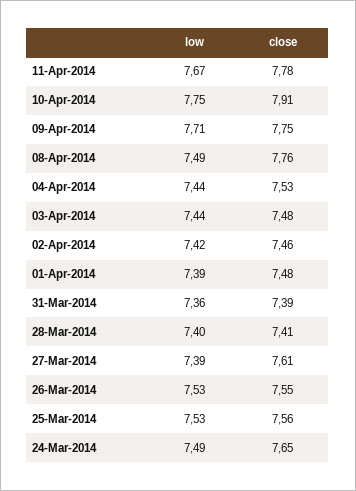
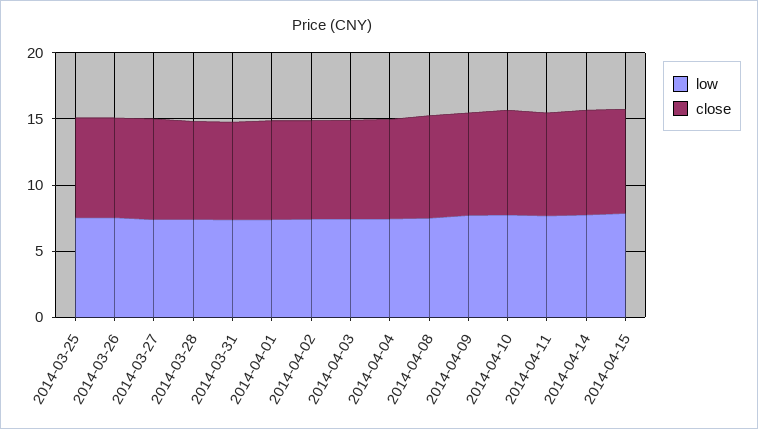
low, 24-Mar-2014: 7.49 -> none
close, 24-Mar-2014: 7.65 -> none
low, 2014-04-14: none -> 8
close, 2014-04-14: none -> 8
low, 2014-04-15: none -> 8
close, 2014-04-15: none -> 8

